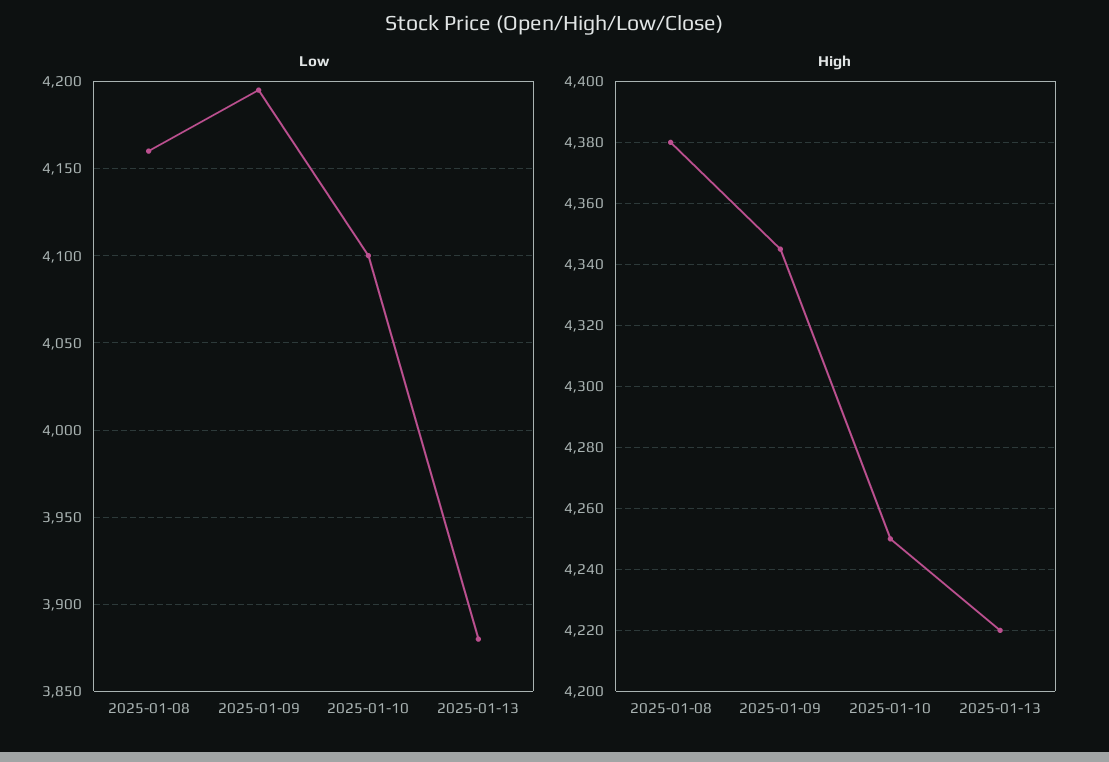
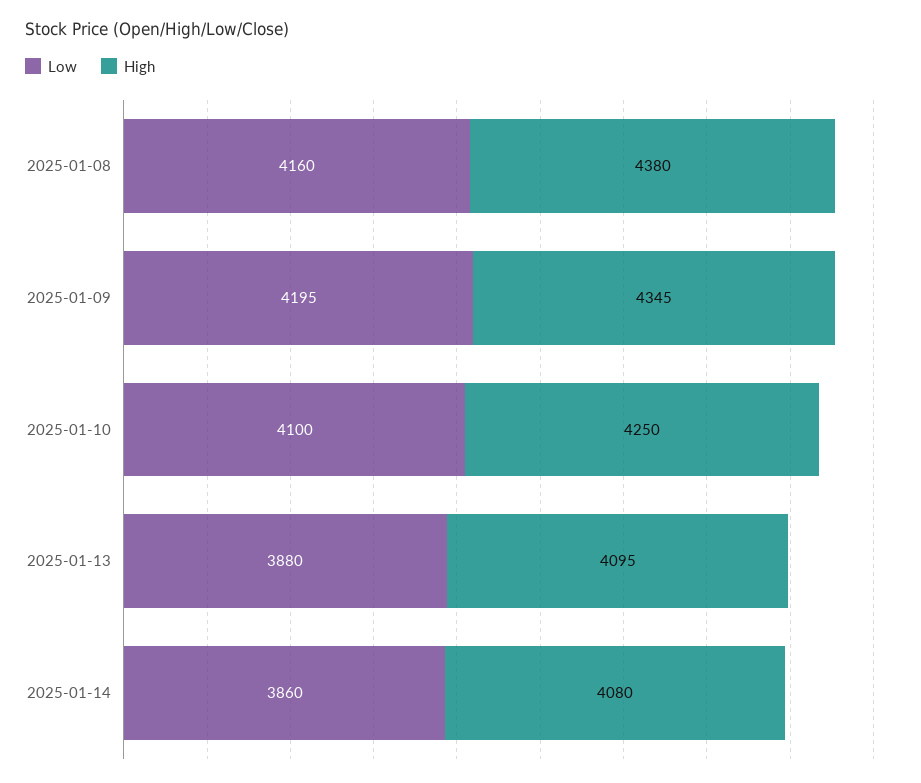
High, 2025-01-13: 4220 -> 4095
Low, 2025-01-14: none -> 3860
High, 2025-01-14: none -> 4080

